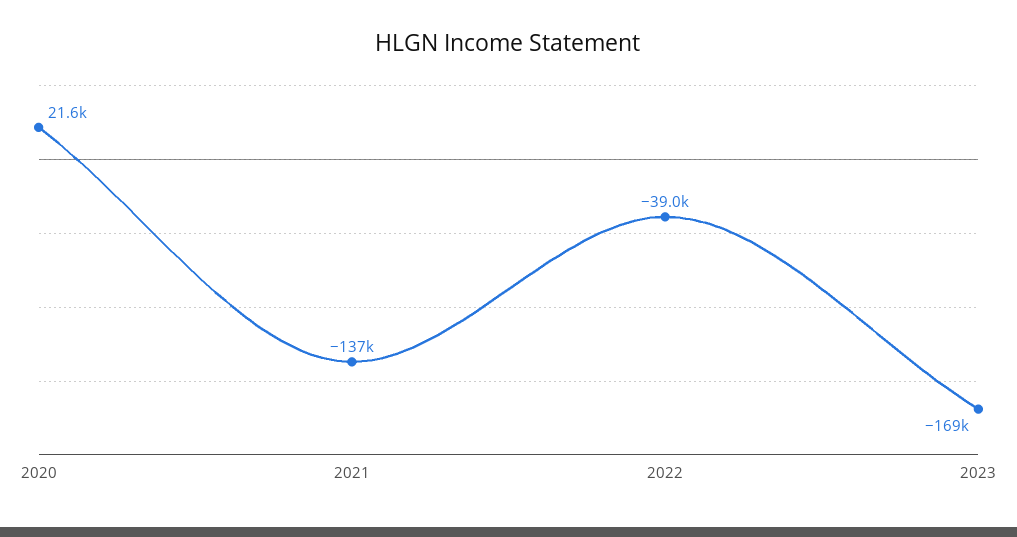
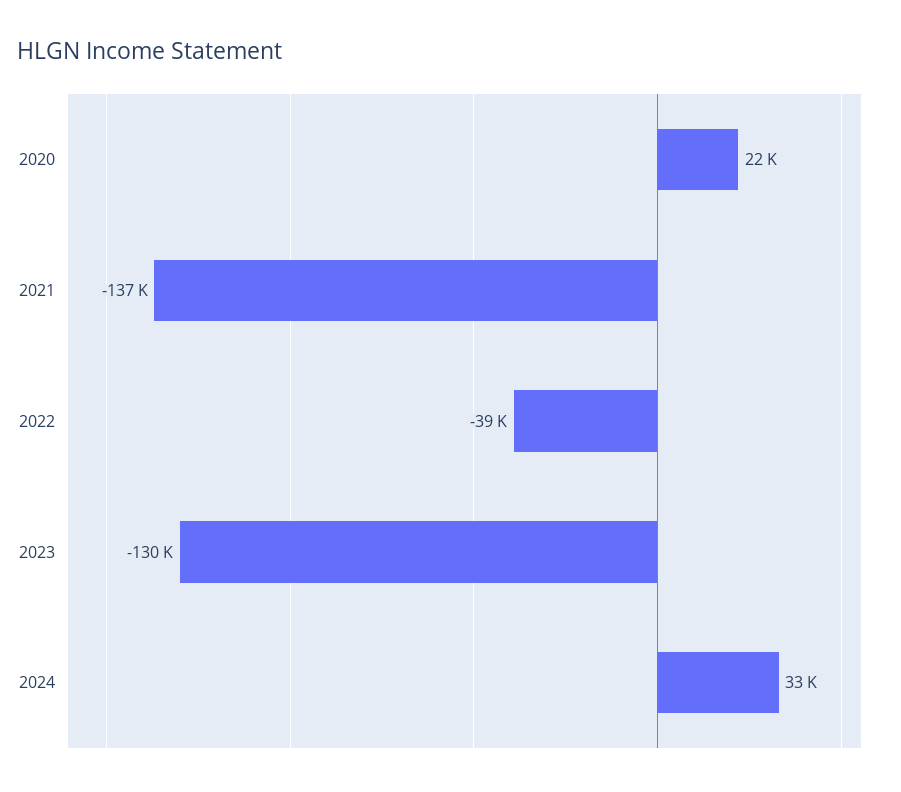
2023: -169000 -> -130000
2024: none -> 33000

